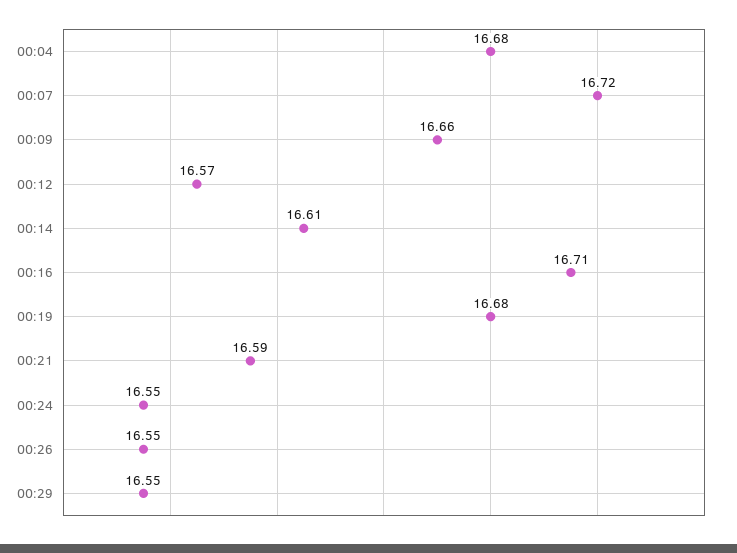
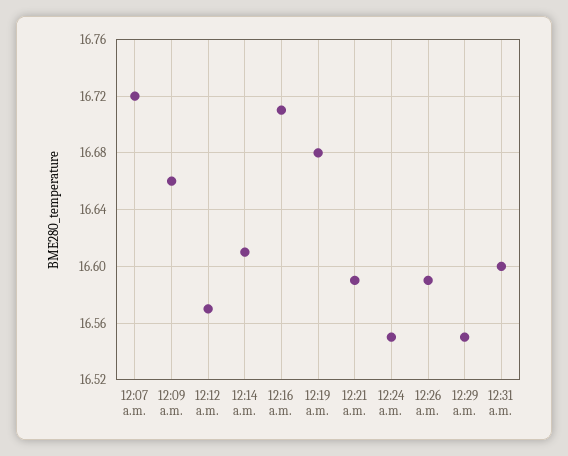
00:04: 16.68 -> none
00:26: 16.55 -> 16.59
12:31 a.m.: none -> 16.6

